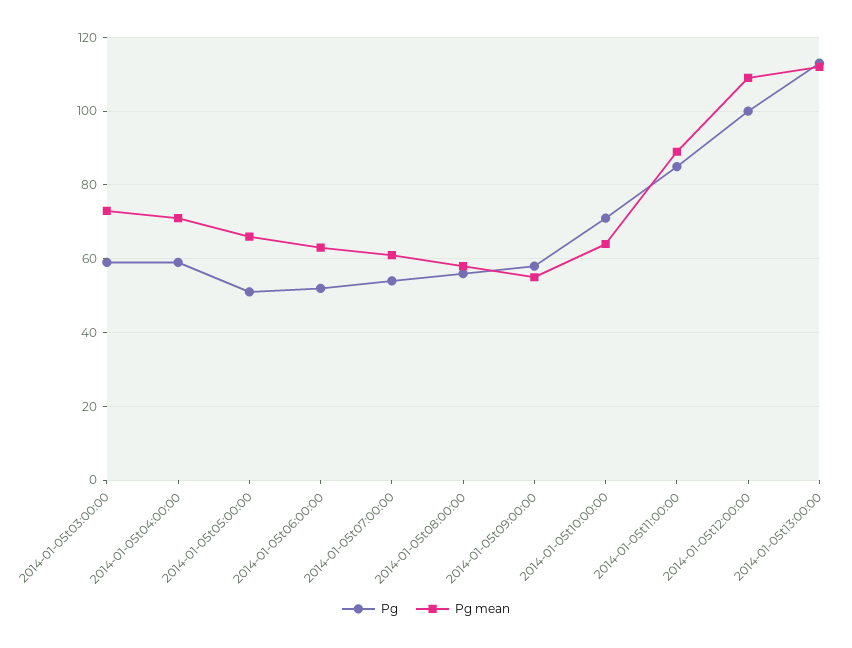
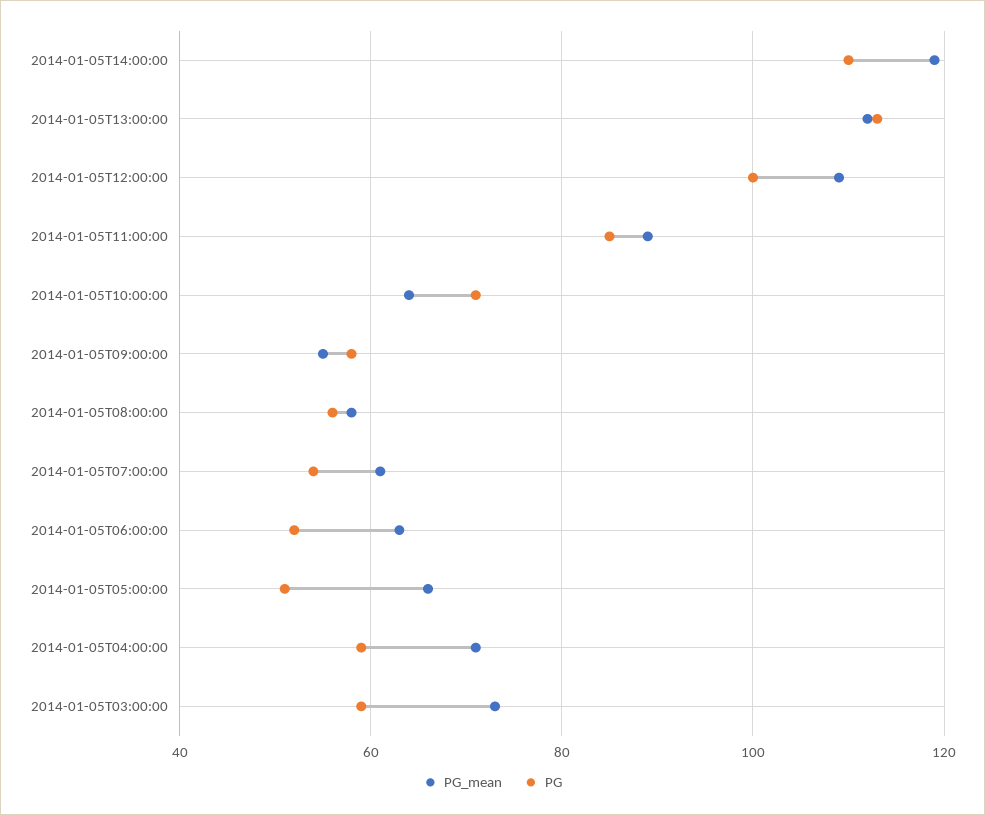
Pg mean, 2014-01-05T14:00:00: none -> 120
Pg, 2014-01-05T14:00:00: none -> 110

